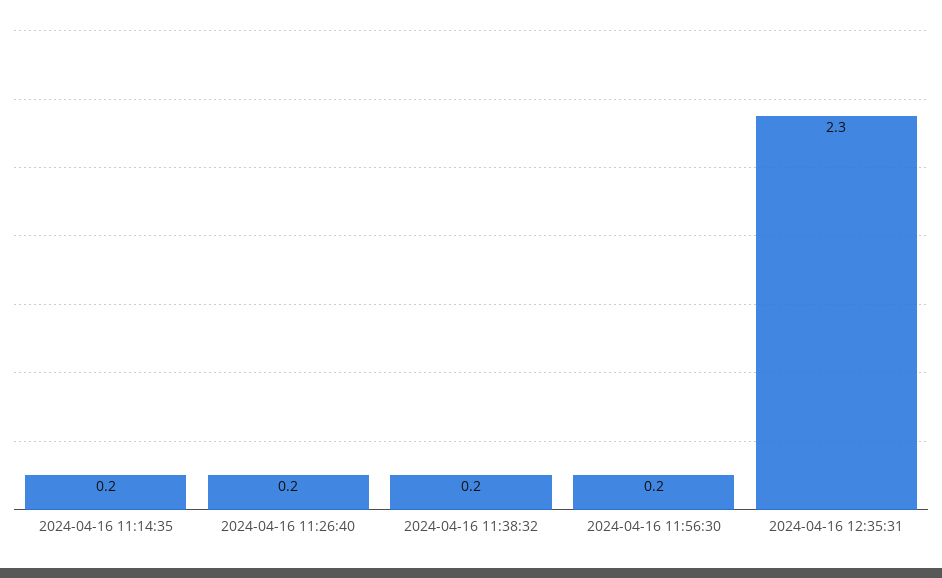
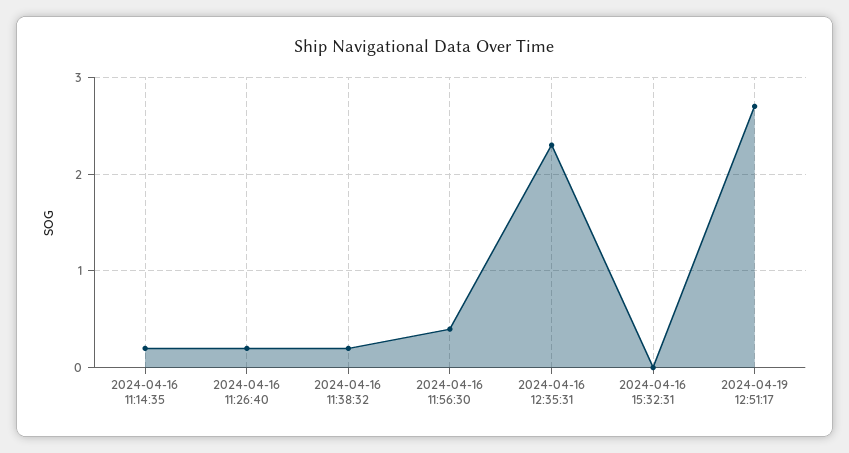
2024-04-16 11:56:30: 0.2 -> 0.4
2024-04-16 15:32:31: none -> 0
2024-04-19 12:51:17: none -> 2.7

